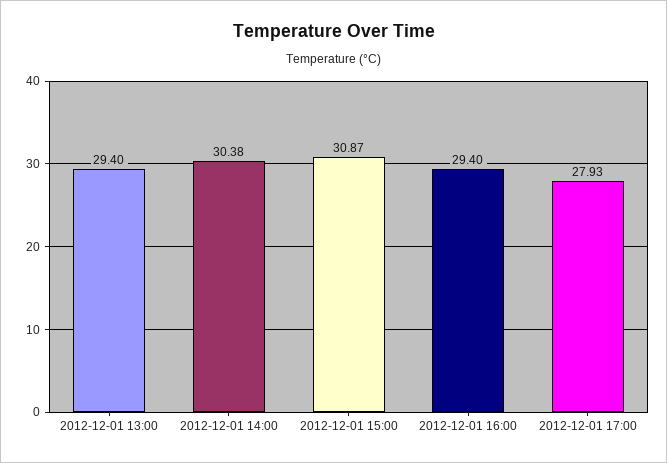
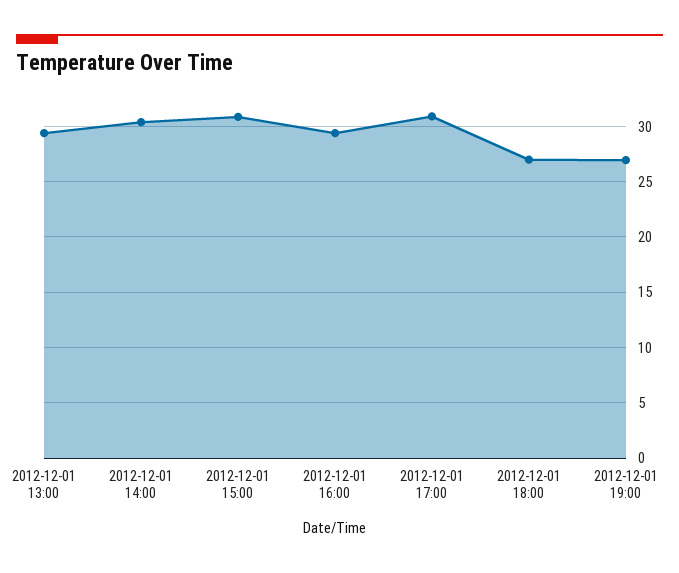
2012-12-01 17:00: 27.93 -> 31
2012-12-01 18:00: none -> 27
2012-12-01 19:00: none -> 27

